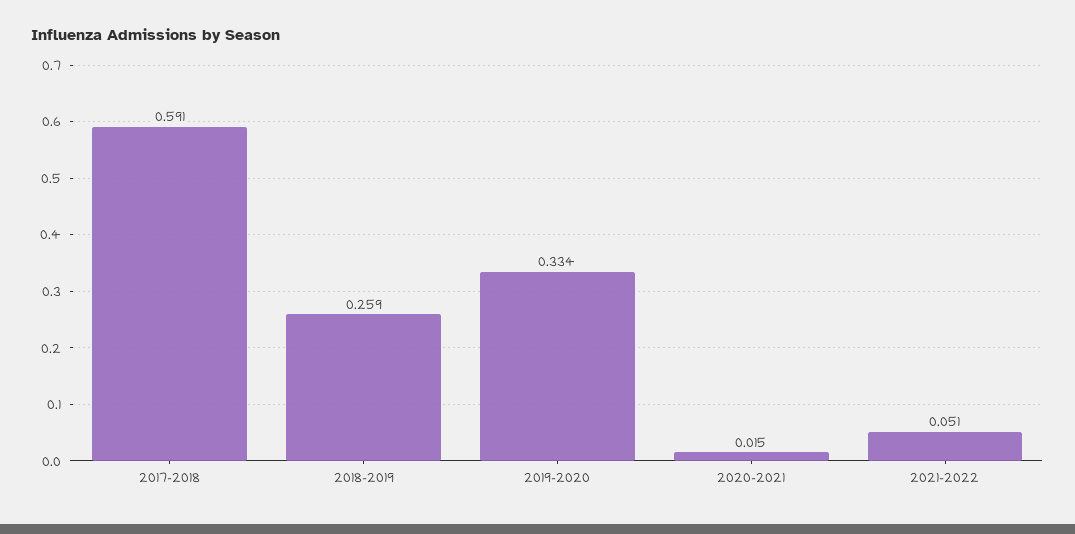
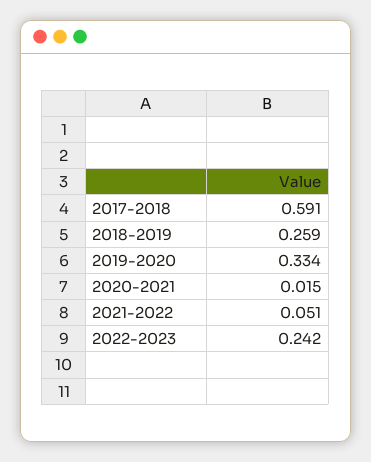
2022-2023: none -> 0.242

